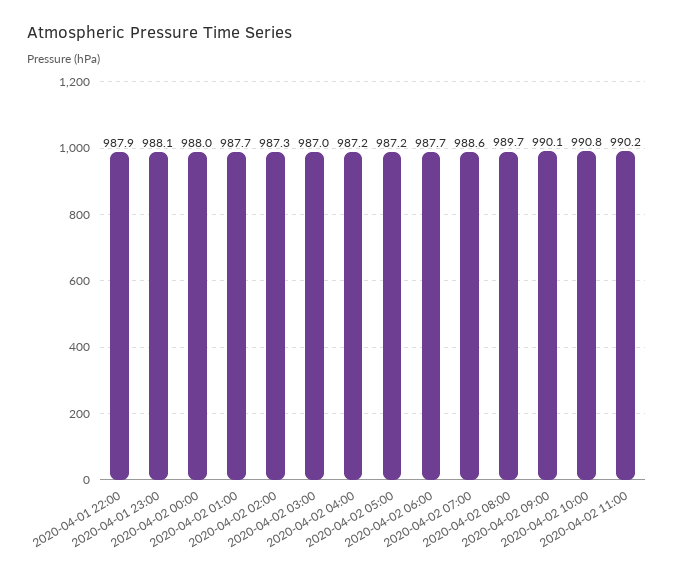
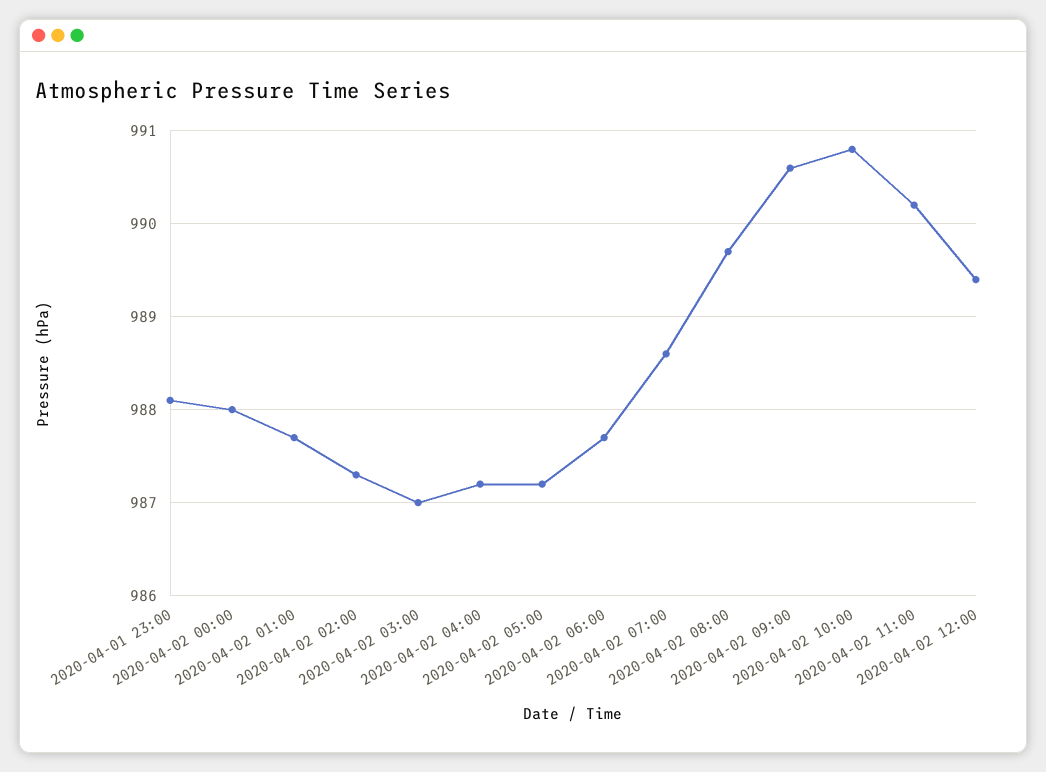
2020-04-01 22:00: 987.9 -> none
2020-04-02 09:00: 990.1 -> 990.6
2020-04-02 12:00: none -> 989.4

